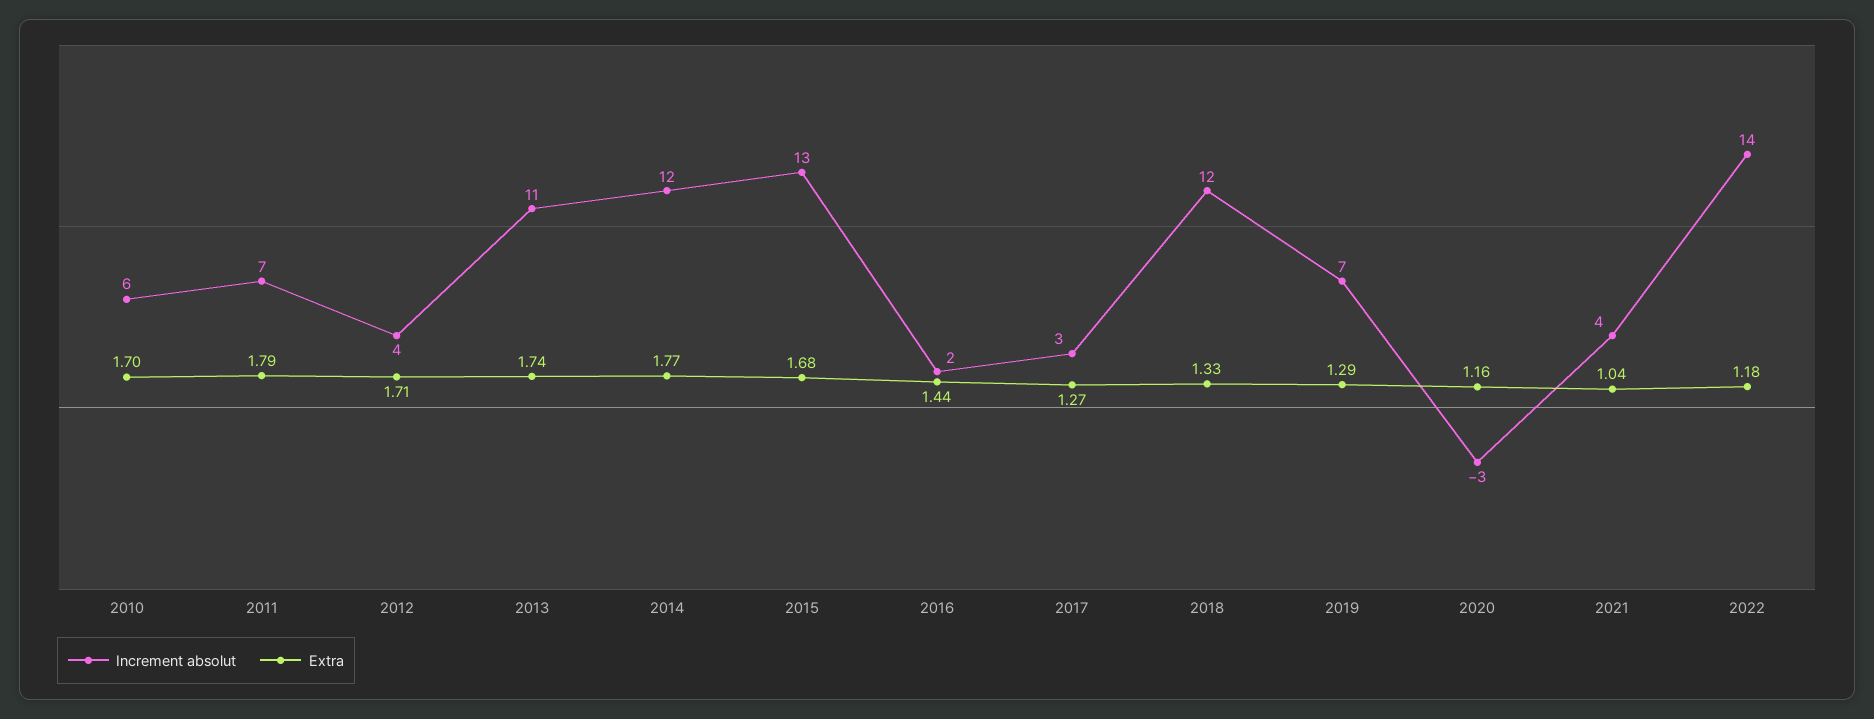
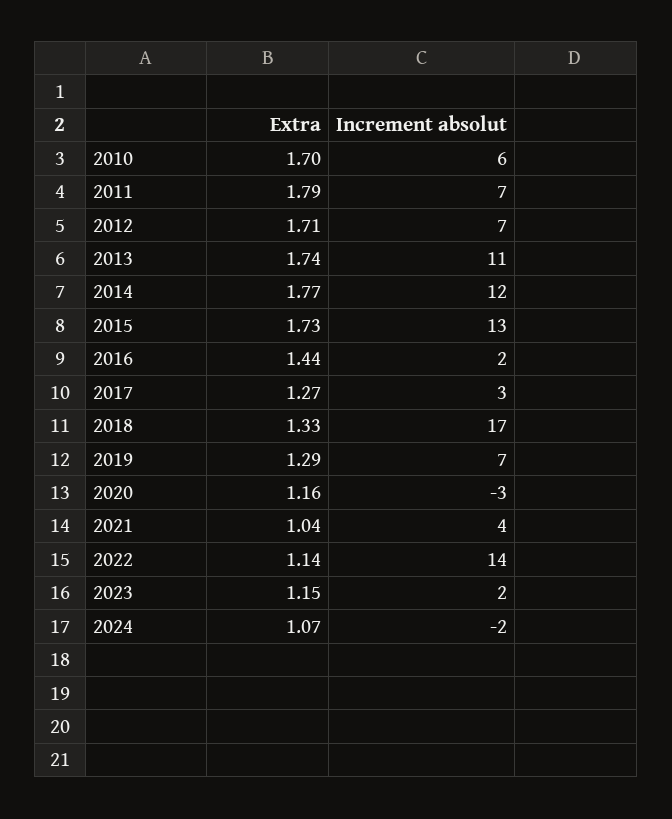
Increment absolut, 2012: 4 -> 7
Extra, 2015: 1.68 -> 1.73
Increment absolut, 2018: 12 -> 17
Extra, 2022: 1.18 -> 1.14
Extra, 2023: none -> 1.15
Increment absolut, 2023: none -> 2
Extra, 2024: none -> 1.07
Increment absolut, 2024: none -> -2

